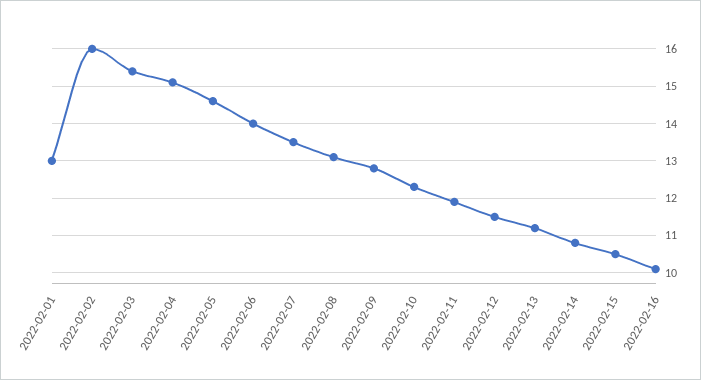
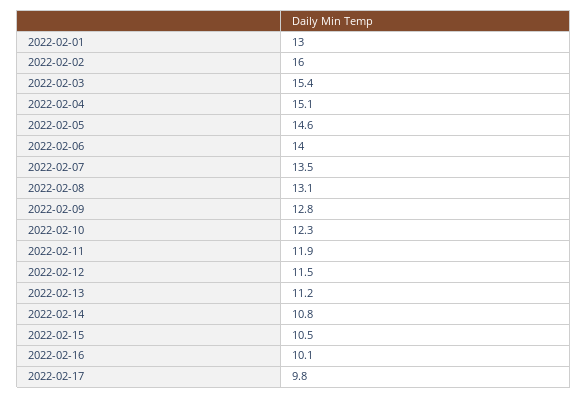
2022-02-17: none -> 9.8

